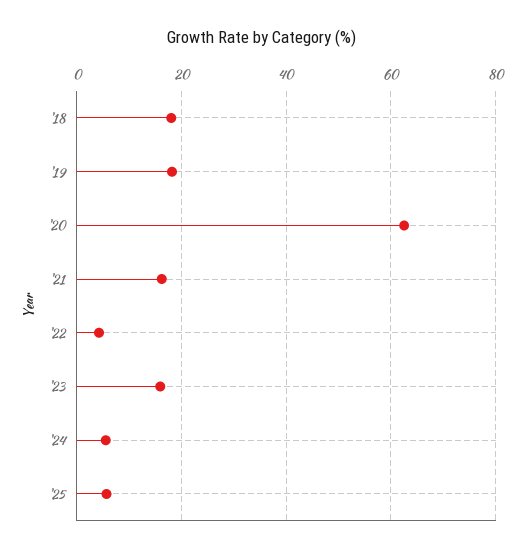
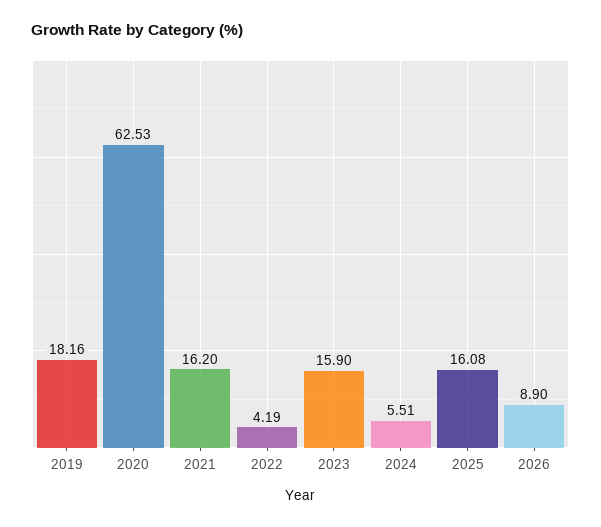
'18: 18 -> none
'25: 6 -> 16.08
2026: none -> 8.9

